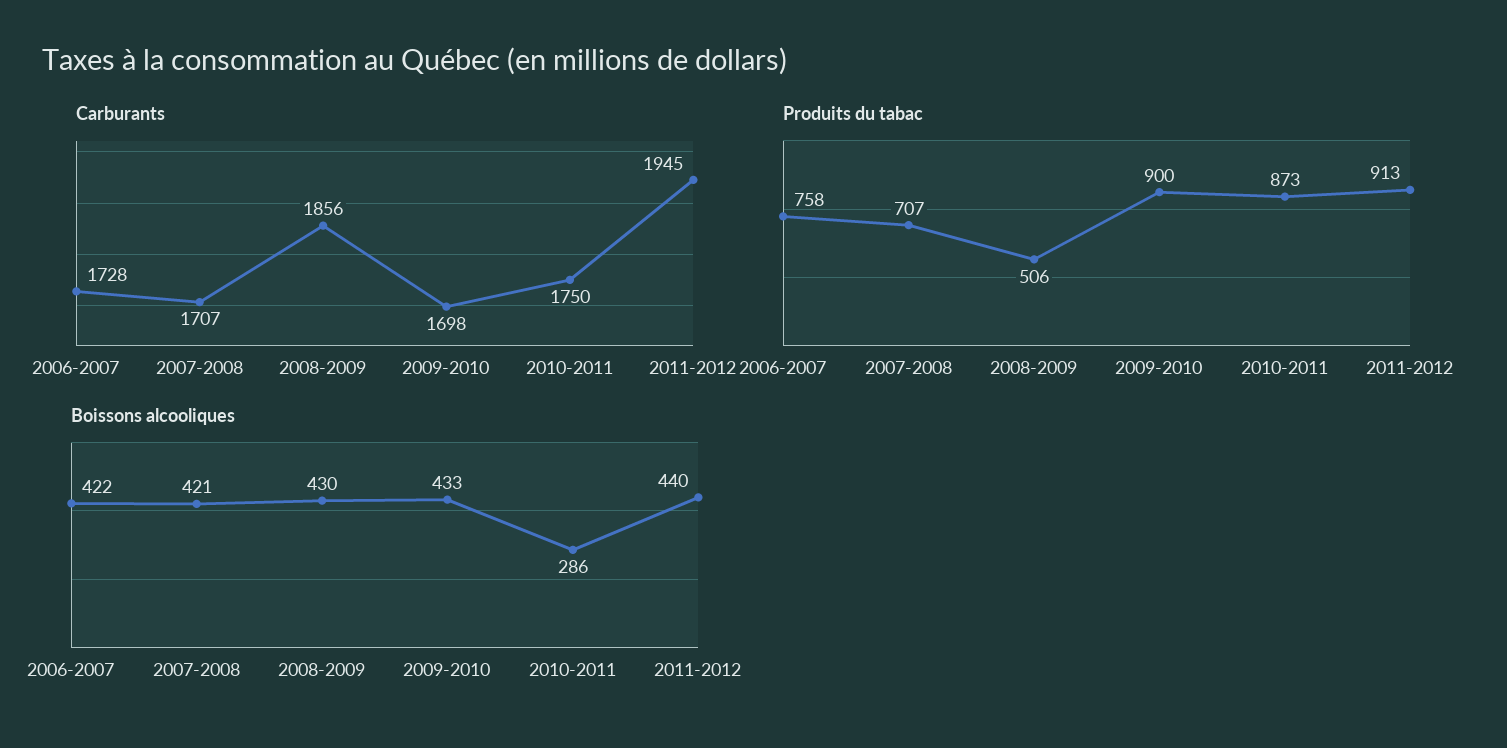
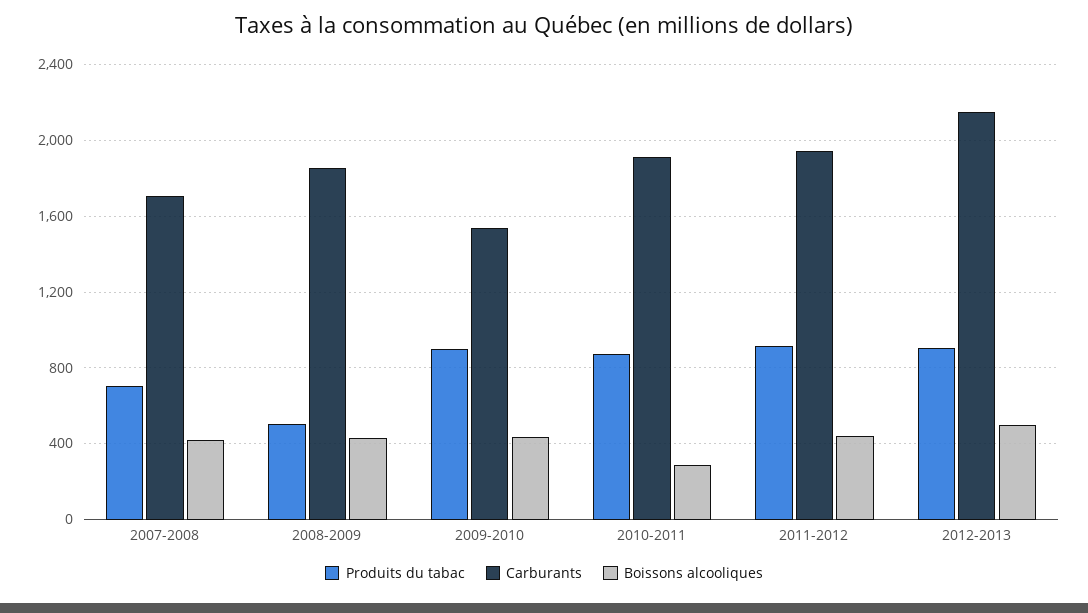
Carburants, 2006-2007: 1728 -> none
Carburants, 2009-2010: 1698 -> 1550
Carburants, 2010-2011: 1750 -> 1900
Produits du tabac, 2006-2007: 758 -> none
Boissons alcooliques, 2006-2007: 422 -> none
Produits du tabac, 2012-2013: none -> 900
Carburants, 2012-2013: none -> 2150
Boissons alcooliques, 2012-2013: none -> 500

